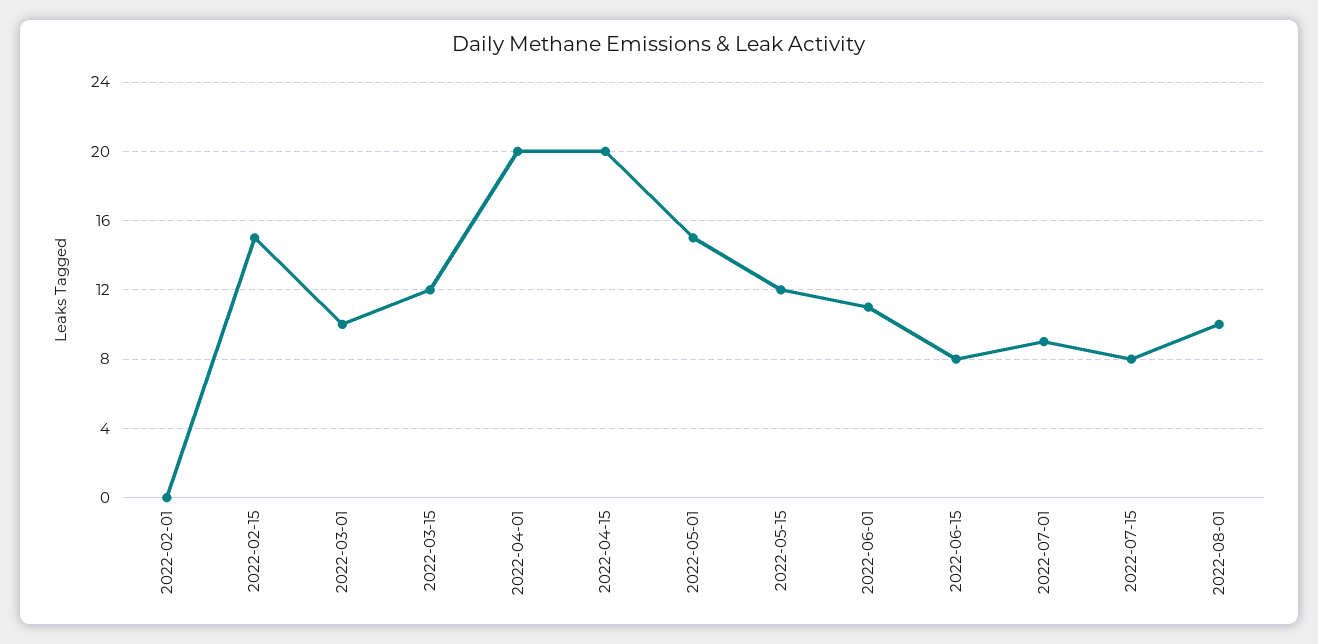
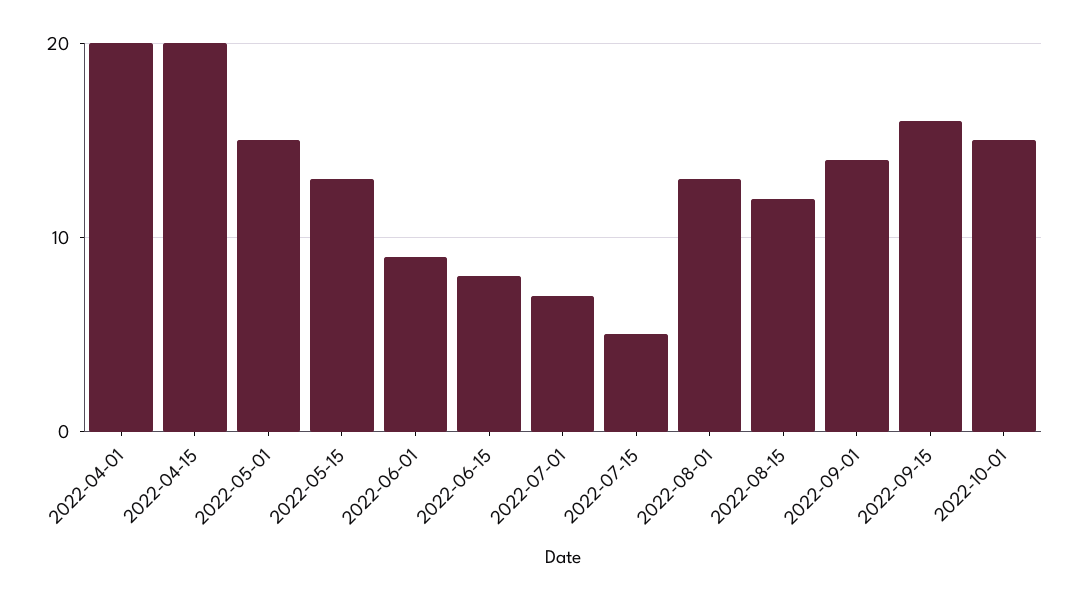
2022-02-01: 0 -> none
2022-02-15: 15 -> none
2022-03-01: 10 -> none
2022-03-15: 12 -> none
2022-05-15: 12 -> 13
2022-06-01: 11 -> 9
2022-07-01: 9 -> 7
2022-07-15: 8 -> 5
2022-08-01: 10 -> 13
2022-08-15: none -> 12
2022-09-01: none -> 14
2022-09-15: none -> 16
2022-10-01: none -> 15

